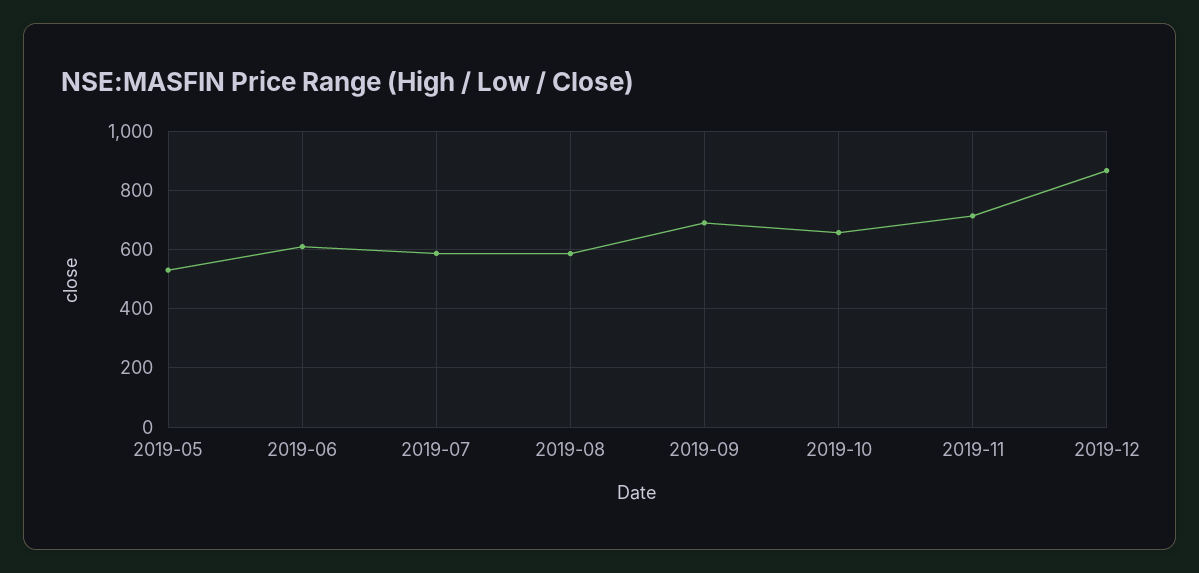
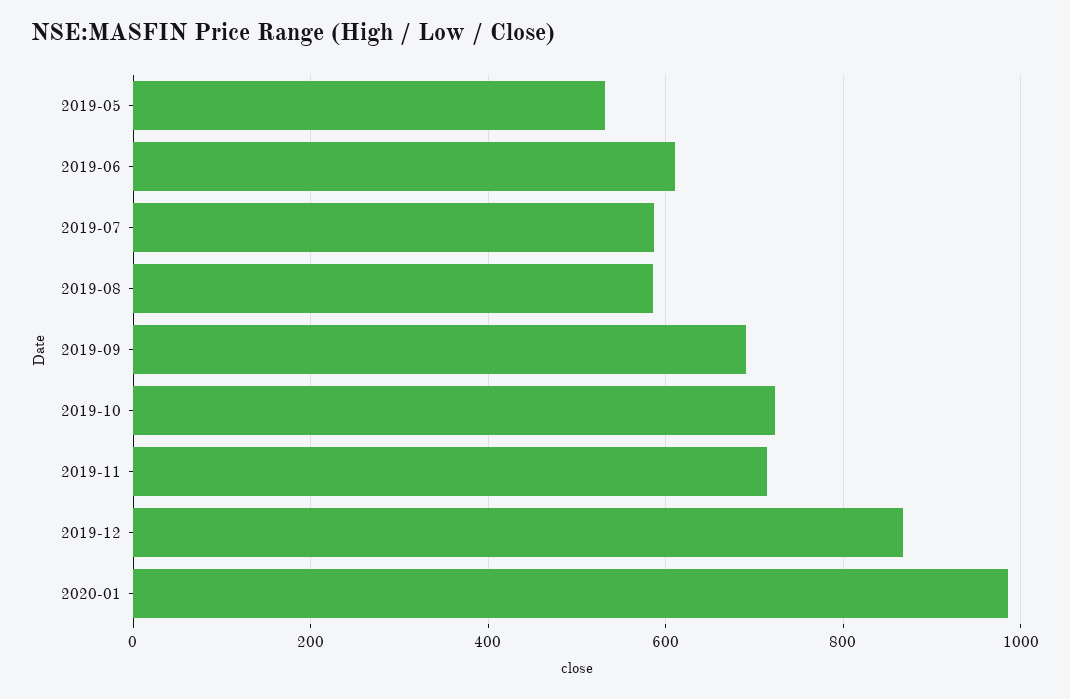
2019-10: 650 -> 720
2020-01: none -> 980

